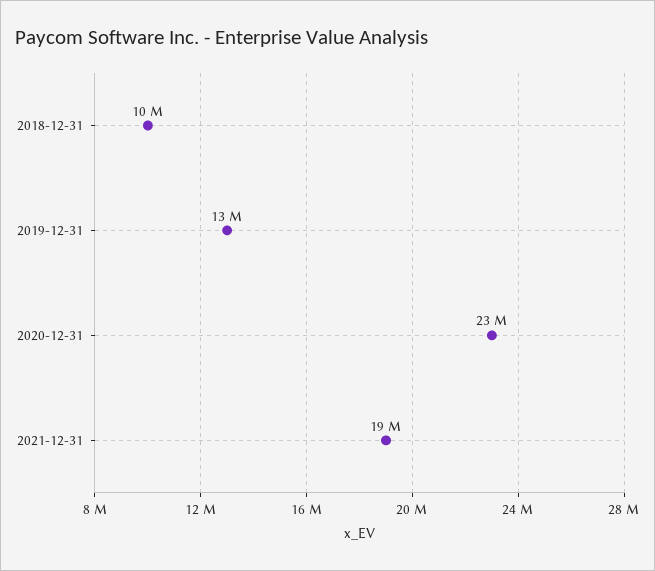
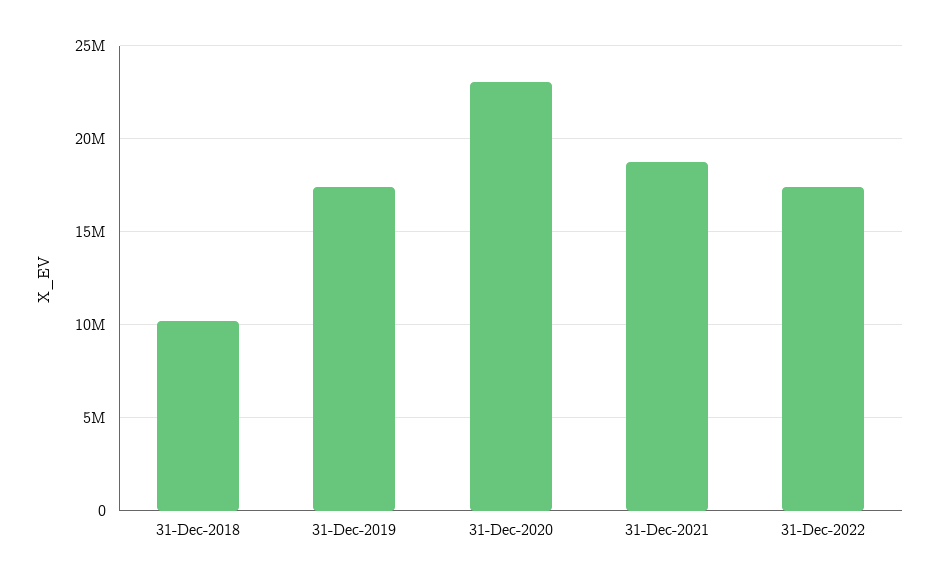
2019-12-31: 13000000 -> 17500000
31-Dec-2022: none -> 17500000

